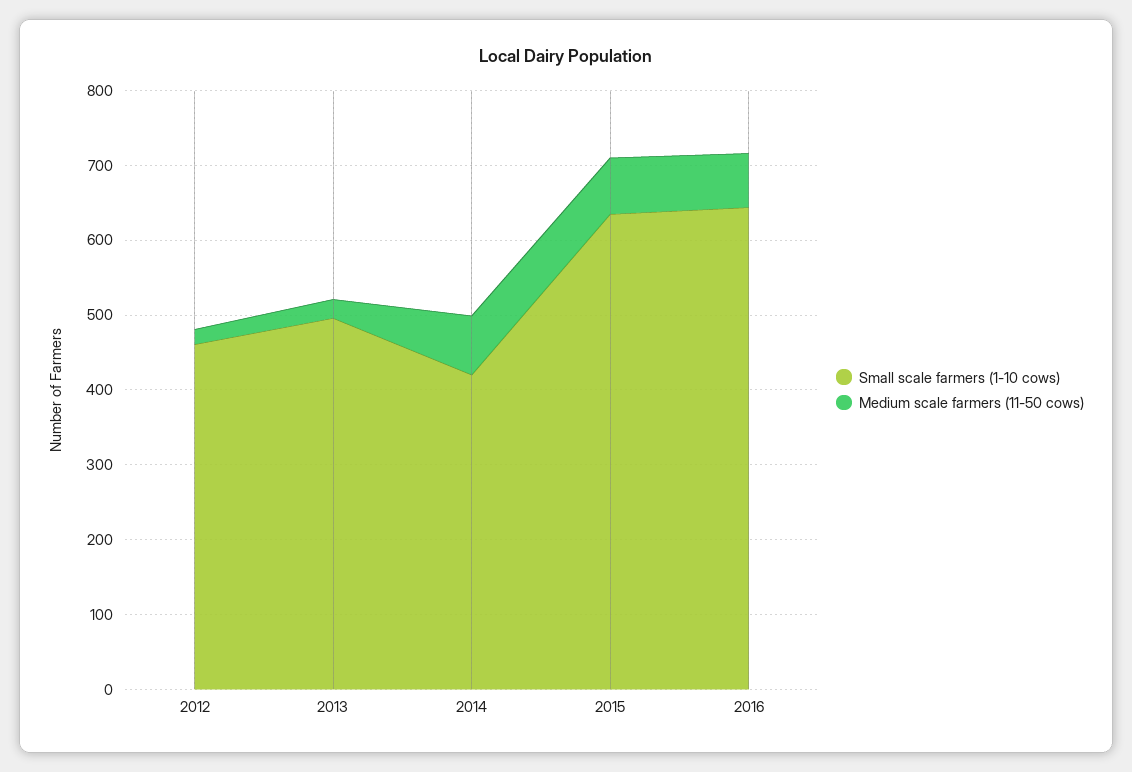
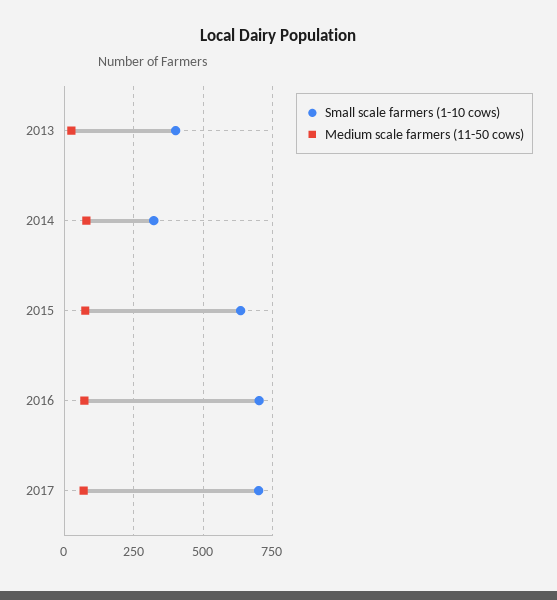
Small scale farmers (1-10 cows), 2012: 460 -> none
Medium scale farmers (11-50 cows), 2012: 20 -> none
Small scale farmers (1-10 cows), 2013: 500 -> 400
Small scale farmers (1-10 cows), 2014: 420 -> 325
Small scale farmers (1-10 cows), 2016: 640 -> 700
Small scale farmers (1-10 cows), 2017: none -> 700
Medium scale farmers (11-50 cows), 2017: none -> 75

